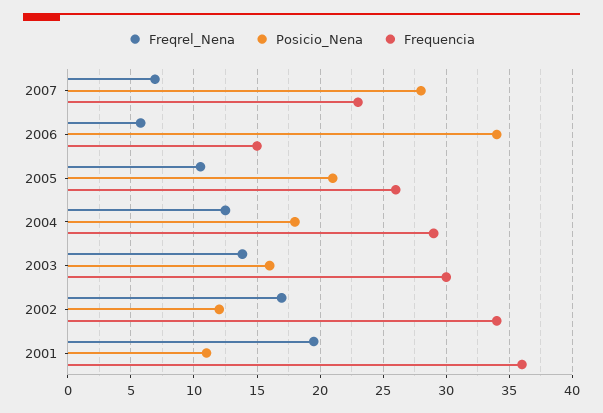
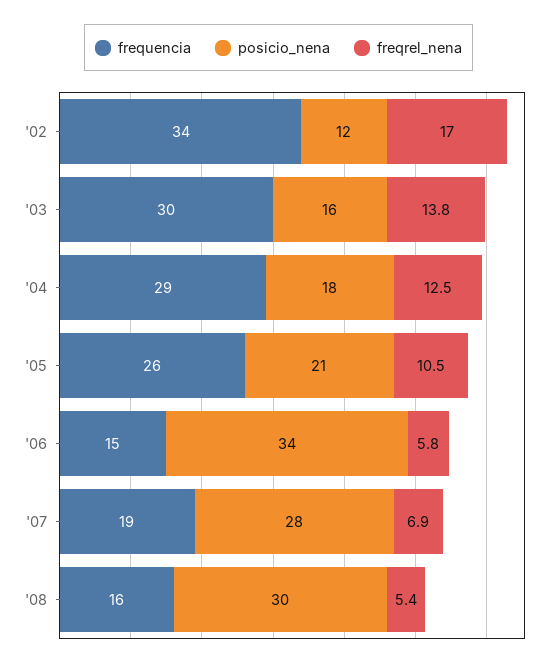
Frequencia, 2007: 23 -> 19
Freqrel_Nena, 2001: 19.5 -> none
Posicio_Nena, 2001: 11 -> none
Frequencia, 2001: 36 -> none
Frequencia, '08: none -> 16
Posicio_Nena, '08: none -> 30
Freqrel_Nena, '08: none -> 5.4

